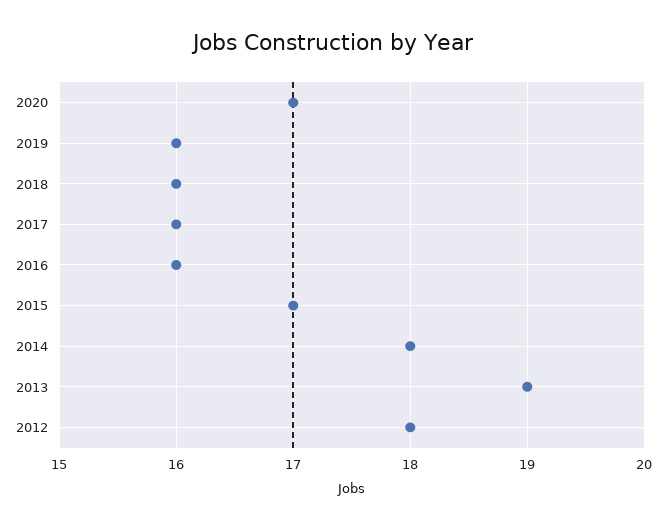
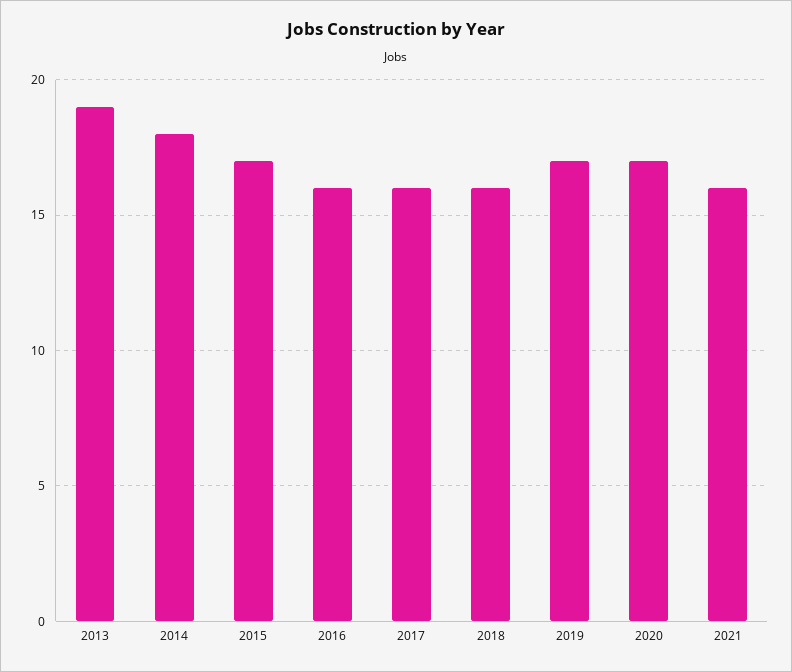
2019: 16 -> 17
2012: 18 -> none
2021: none -> 16

